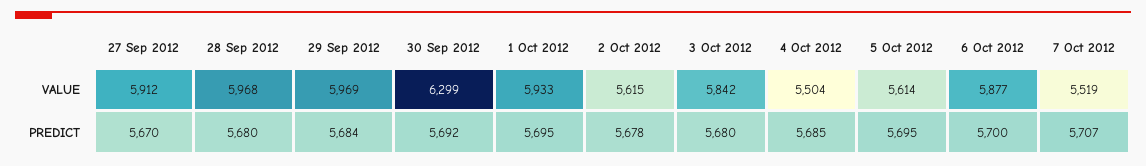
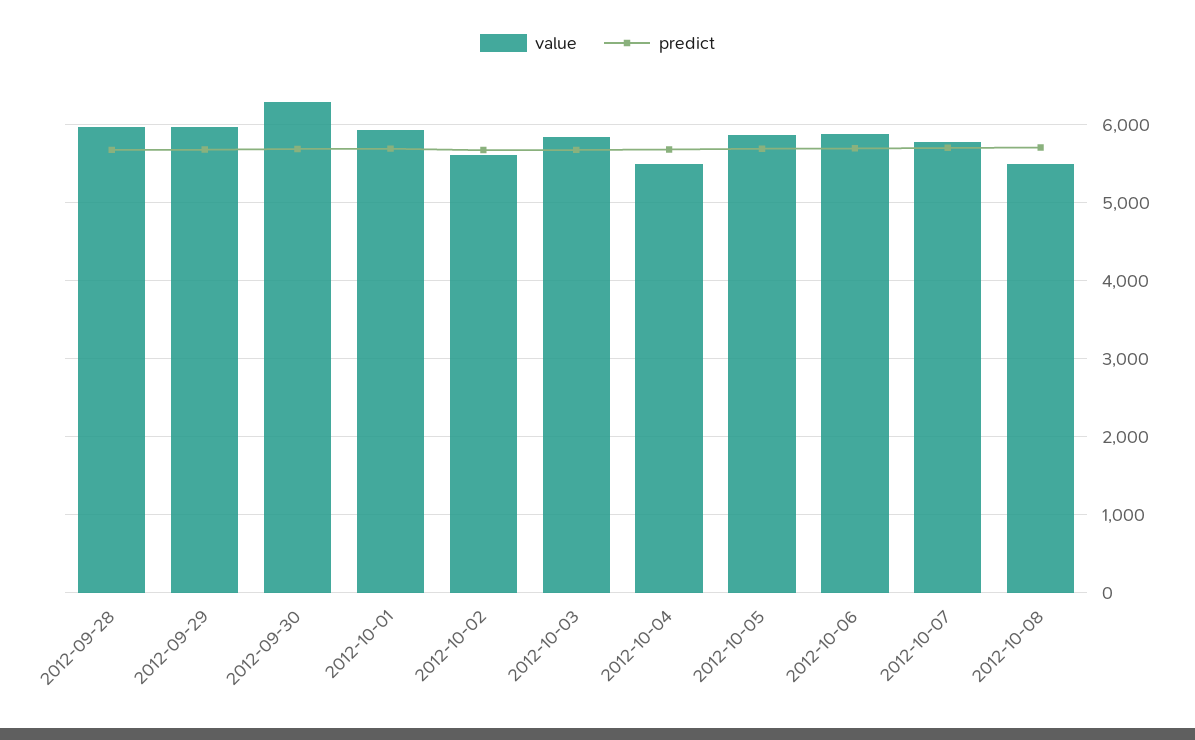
VALUE, 27 Sep 2012: 5912 -> none
VALUE, 5 Oct 2012: 5614 -> 5900
VALUE, 7 Oct 2012: 5519 -> 5800
PREDICT, 27 Sep 2012: 5670 -> none
VALUE, 2012-10-08: none -> 5500
PREDICT, 2012-10-08: none -> 5700

